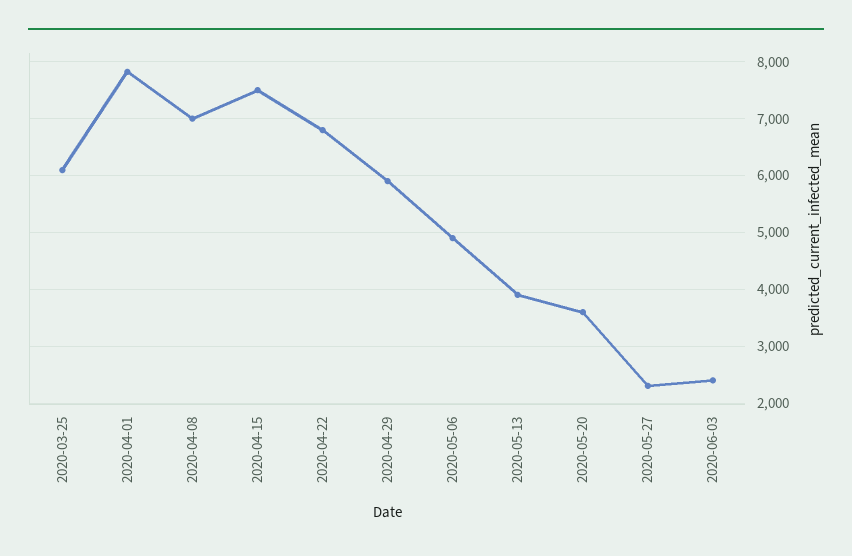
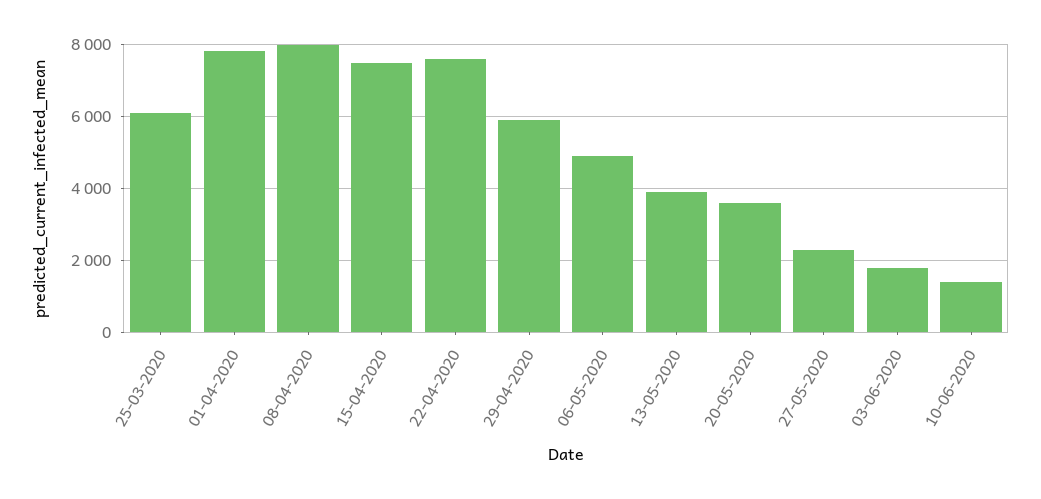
2020-04-08: 7000 -> 8000
2020-04-22: 6800 -> 7600
2020-06-03: 2400 -> 1800
10-06-2020: none -> 1400

